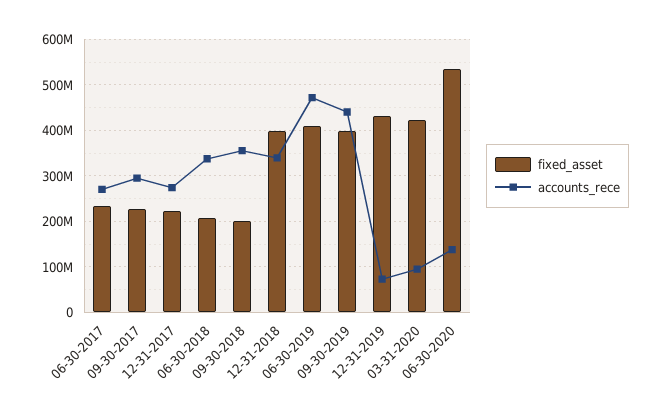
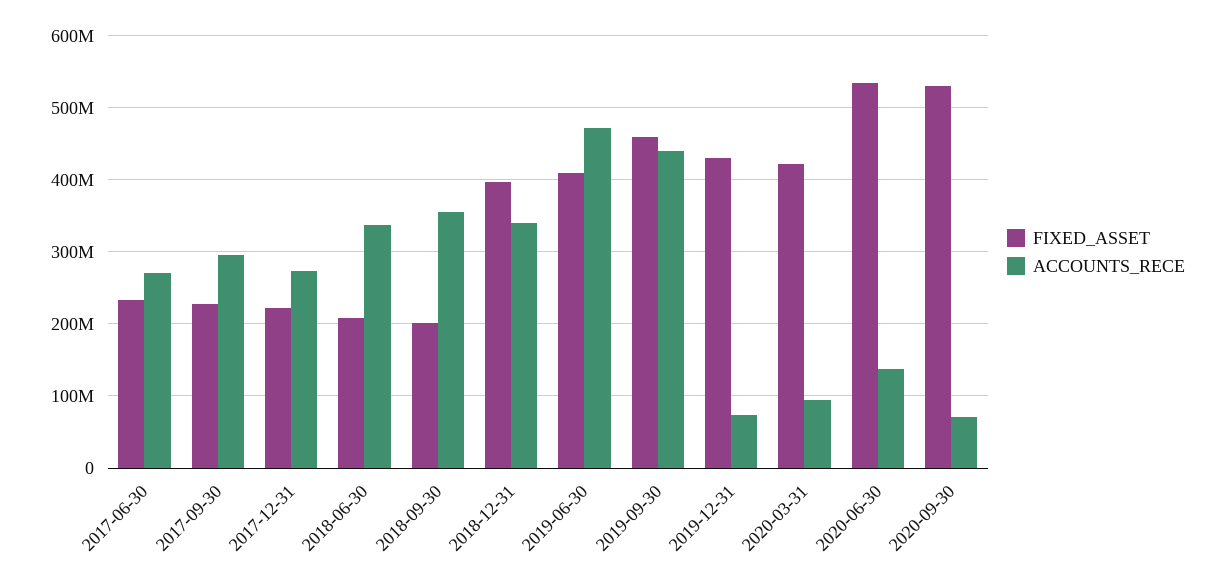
fixed_asset, 09-30-2019: 400000000 -> 460000000
fixed_asset, 2020-09-30: none -> 530000000
accounts_rece, 2020-09-30: none -> 70000000

